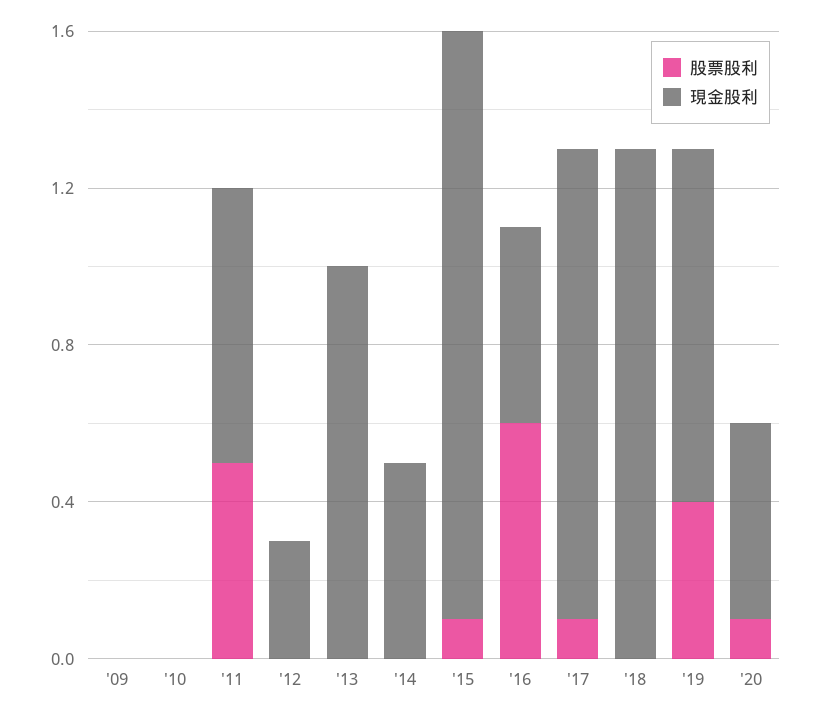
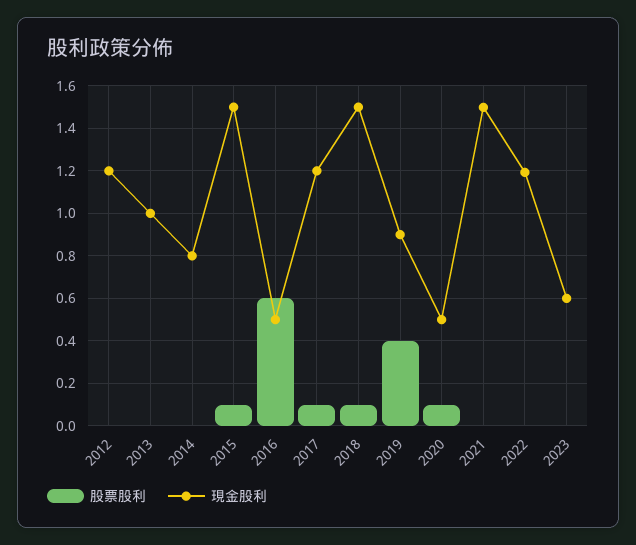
股票股利, '09: 0 -> none
現金股利, '09: 0 -> none
股票股利, '10: 0 -> none
現金股利, '10: 0 -> none
股票股利, '11: 0.5 -> none
現金股利, '11: 0.7 -> none
現金股利, '12: 0.3 -> 1.2
現金股利, '14: 0.5 -> 0.8
股票股利, '18: 0 -> 0.1
現金股利, '18: 1.3 -> 1.5
股票股利, 2021: none -> 0
現金股利, 2021: none -> 1.5
股票股利, 2022: none -> 0
現金股利, 2022: none -> 1.2
股票股利, 2023: none -> 0
現金股利, 2023: none -> 0.6

